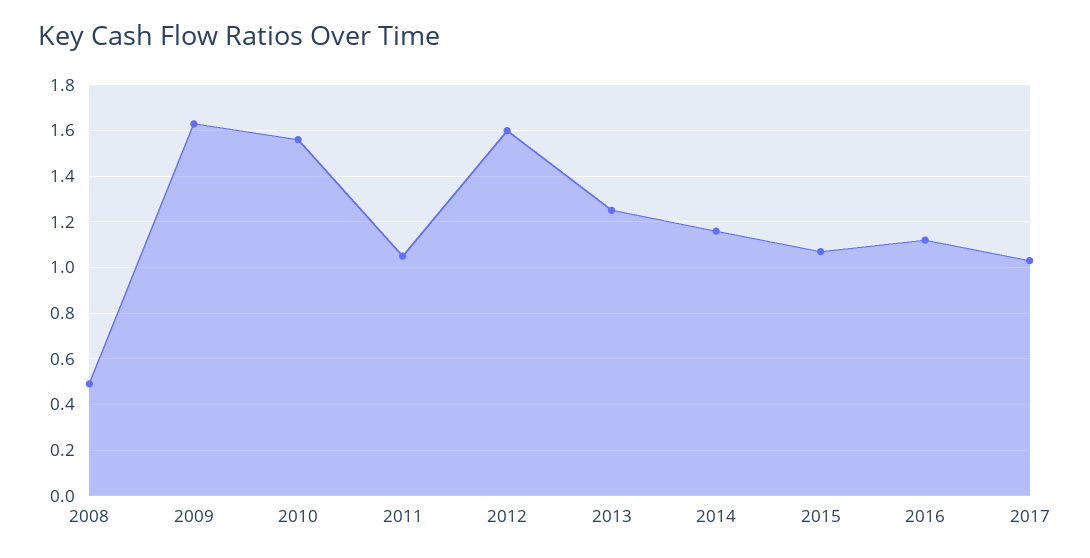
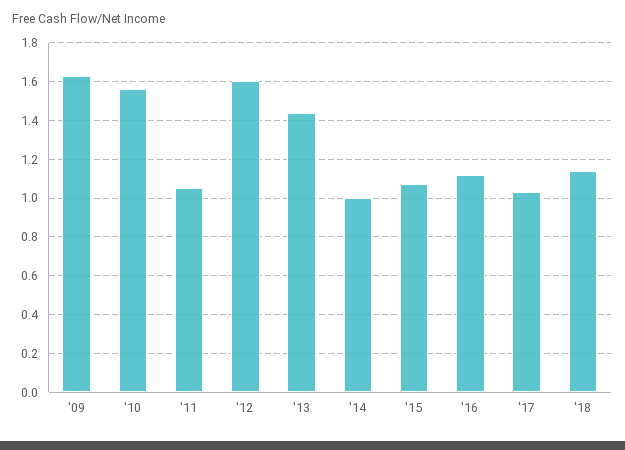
2008: 0.5 -> none
2013: 1.25 -> 1.45
2014: 1.15 -> 1
'18: none -> 1.15

